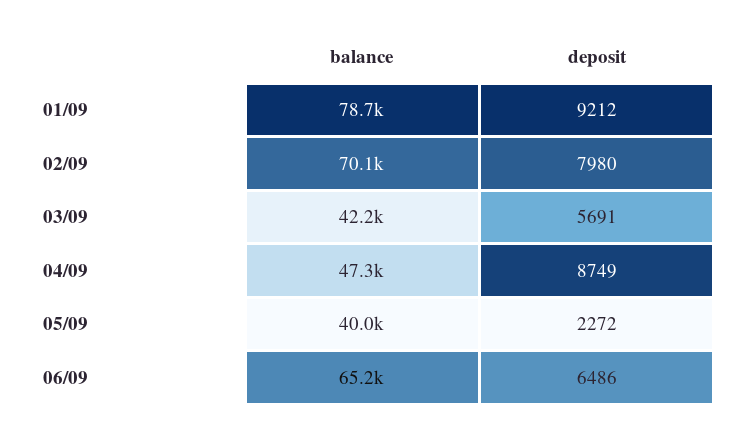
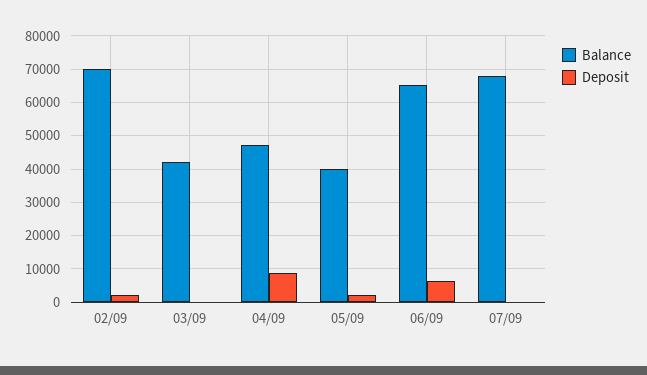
balance, 01/09: 78700 -> none
deposit, 01/09: 9212 -> none
deposit, 02/09: 7980 -> 2000
deposit, 03/09: 5691 -> 0
balance, 07/09: none -> 68000
deposit, 07/09: none -> 0

